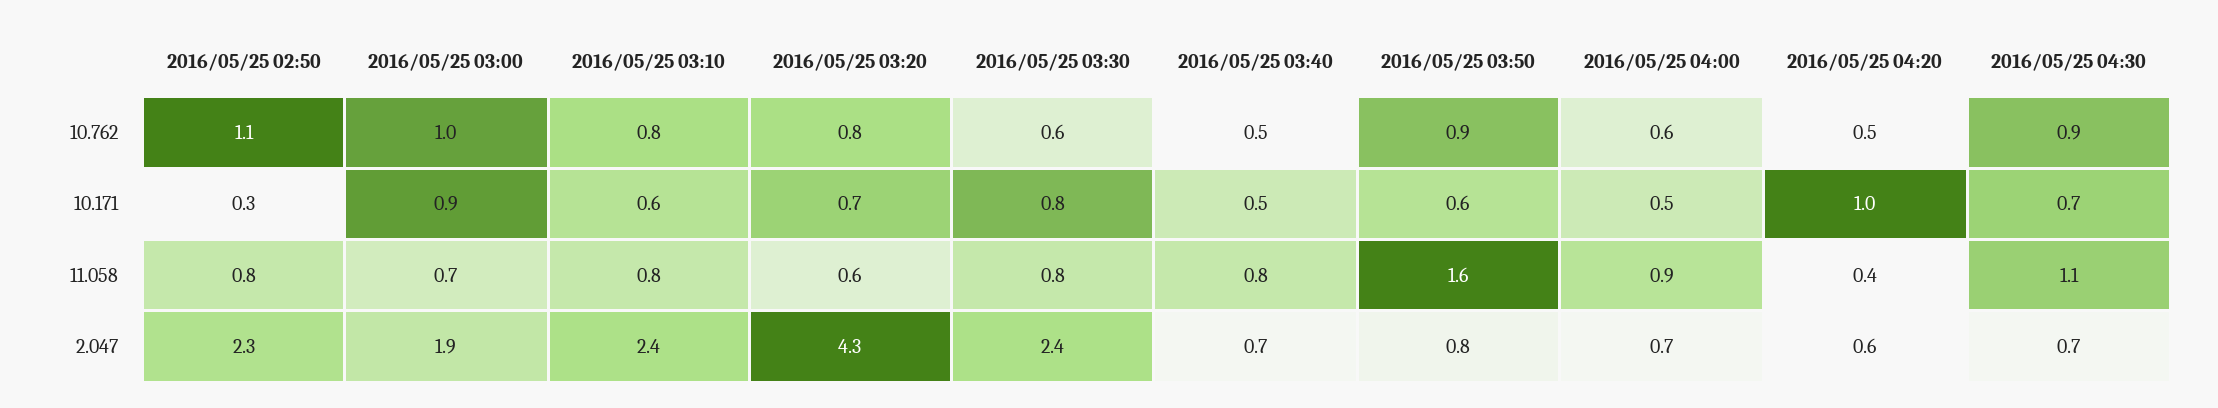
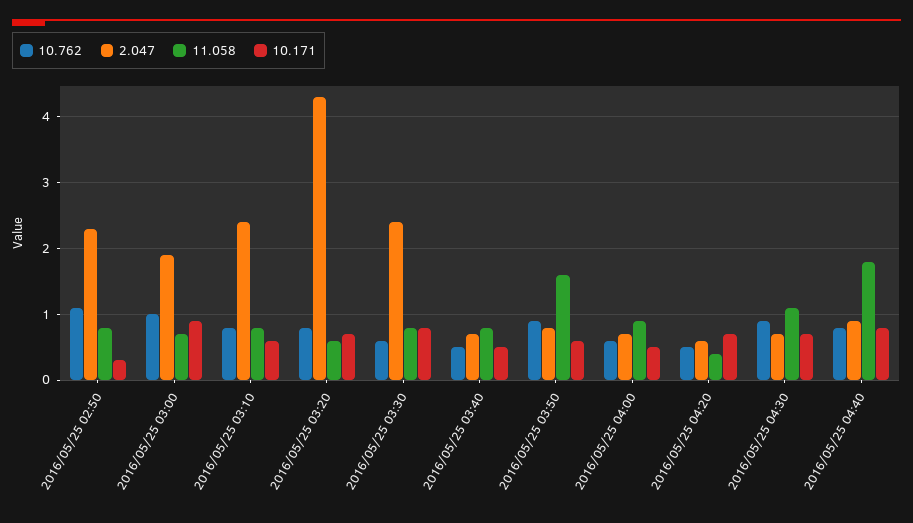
10.171, 2016/05/25 04:20: 1 -> 0.7
10.762, 2016/05/25 04:40: none -> 0.8
2.047, 2016/05/25 04:40: none -> 0.9
11.058, 2016/05/25 04:40: none -> 1.8
10.171, 2016/05/25 04:40: none -> 0.8

